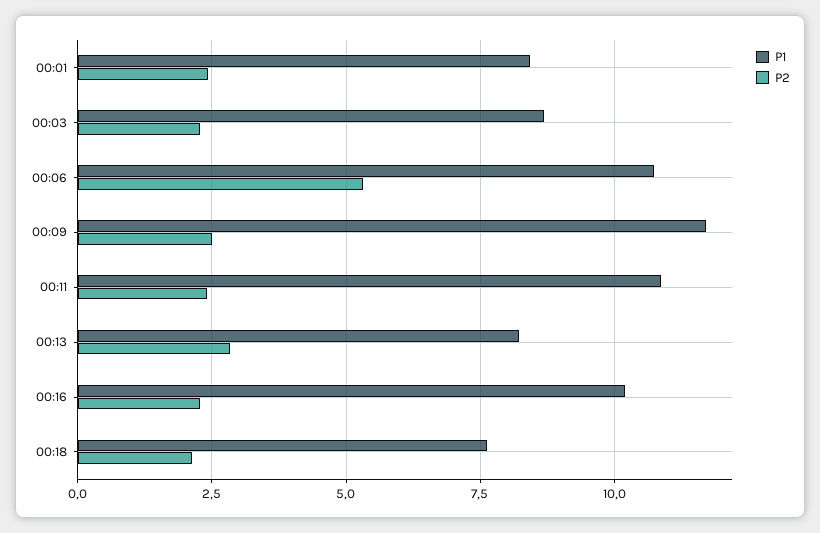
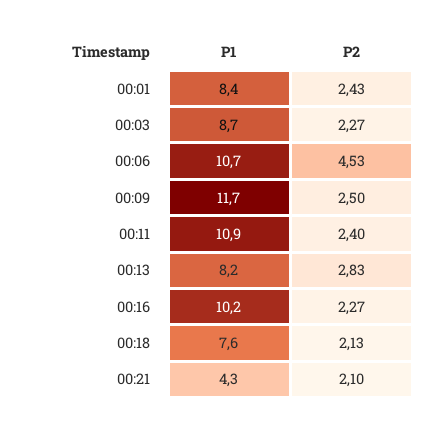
P2, 00:06: 5.25 -> 4.53
P1, 00:21: none -> 4.3
P2, 00:21: none -> 2.1

